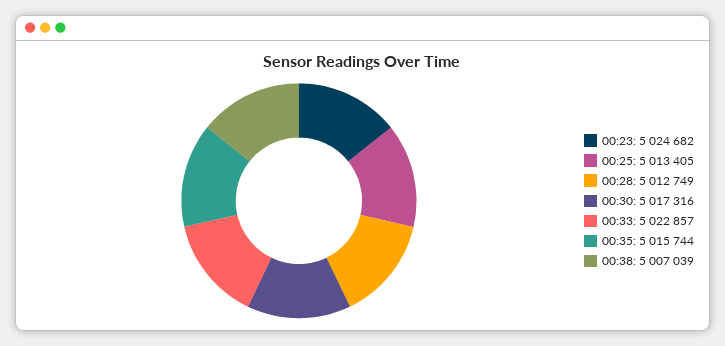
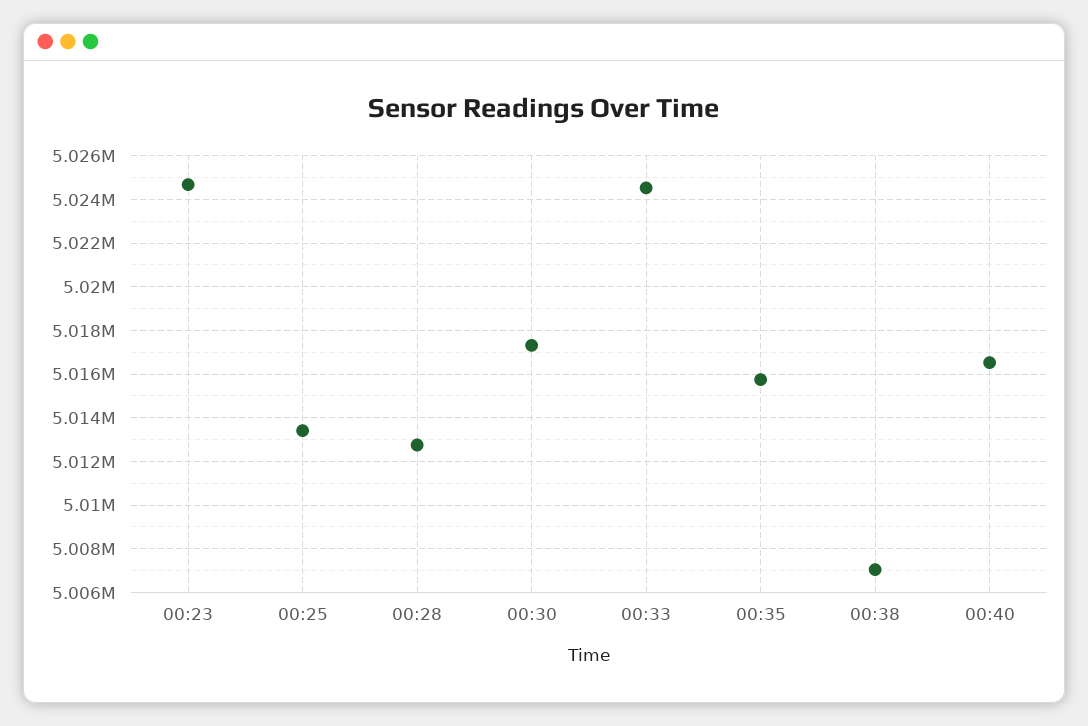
00:33: 5022857 -> 5024500
00:40: none -> 5016500

